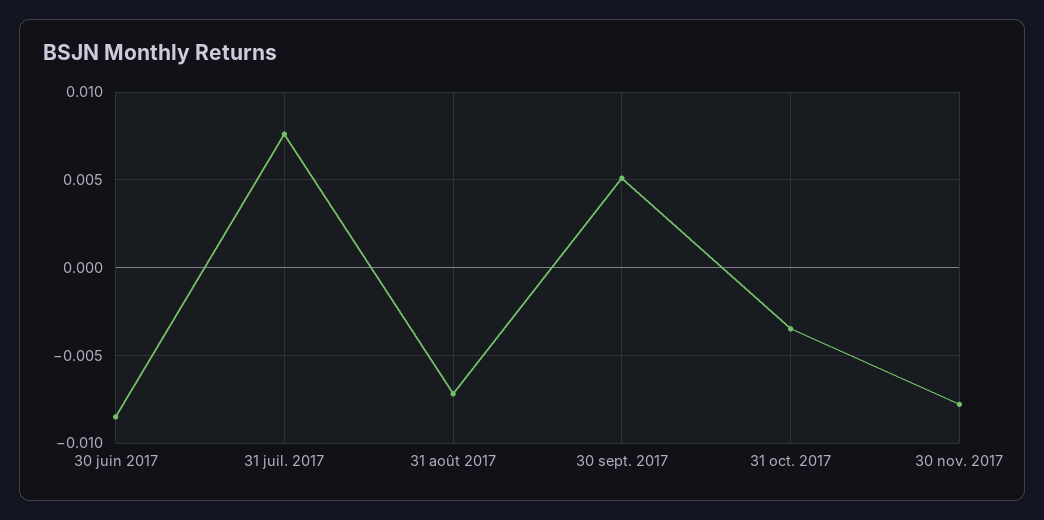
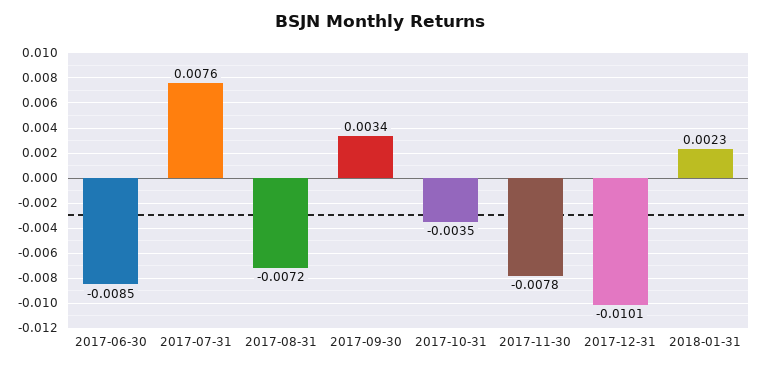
30 sept. 2017: 0.005 -> 0.0034
2017-12-31: none -> -0.0101
2018-01-31: none -> 0.0023

